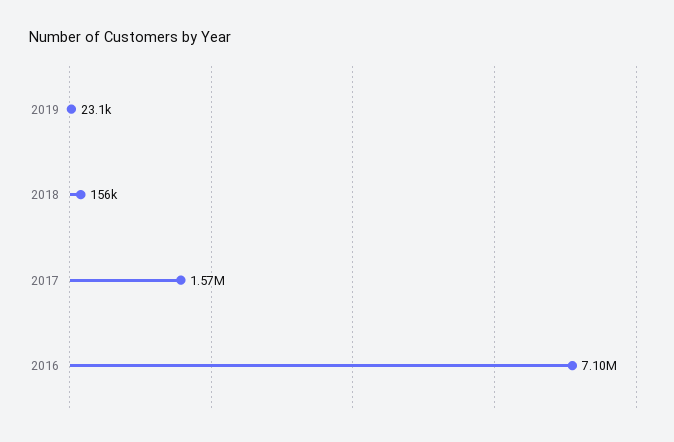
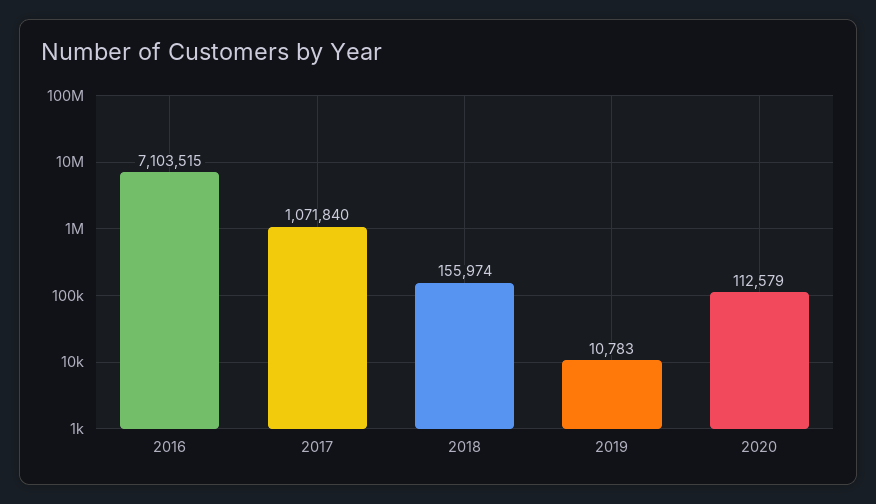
2019: 23100 -> 10783
2017: 1570000 -> 1071840
2020: none -> 112579

